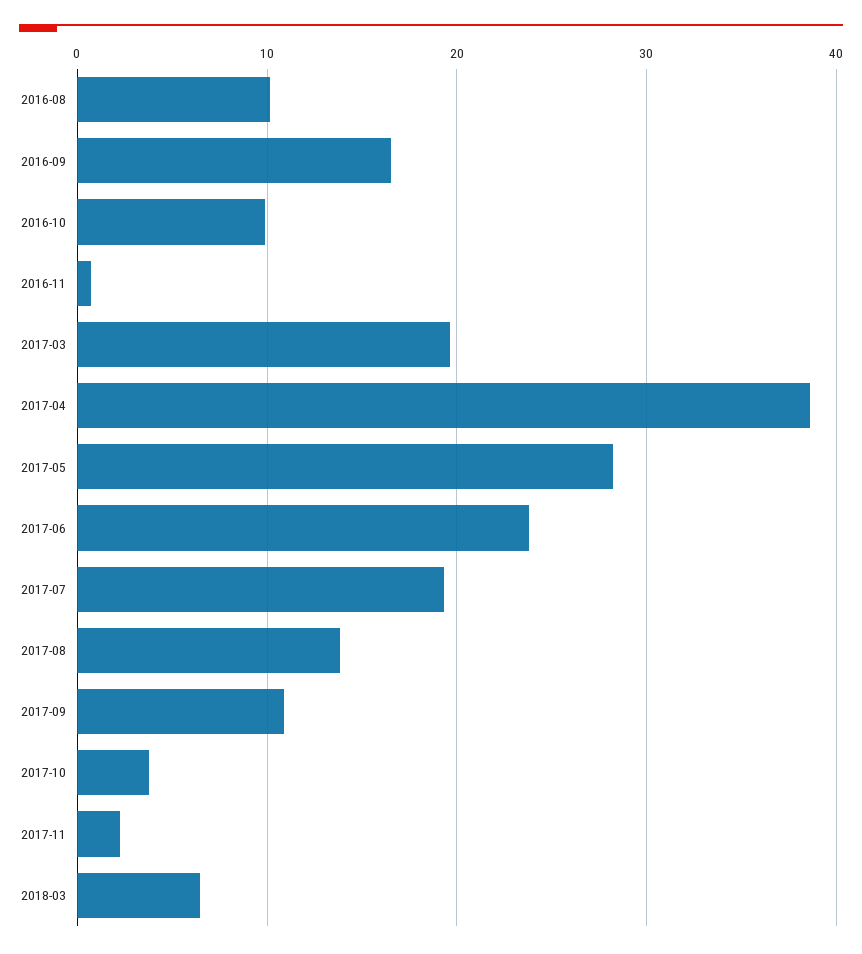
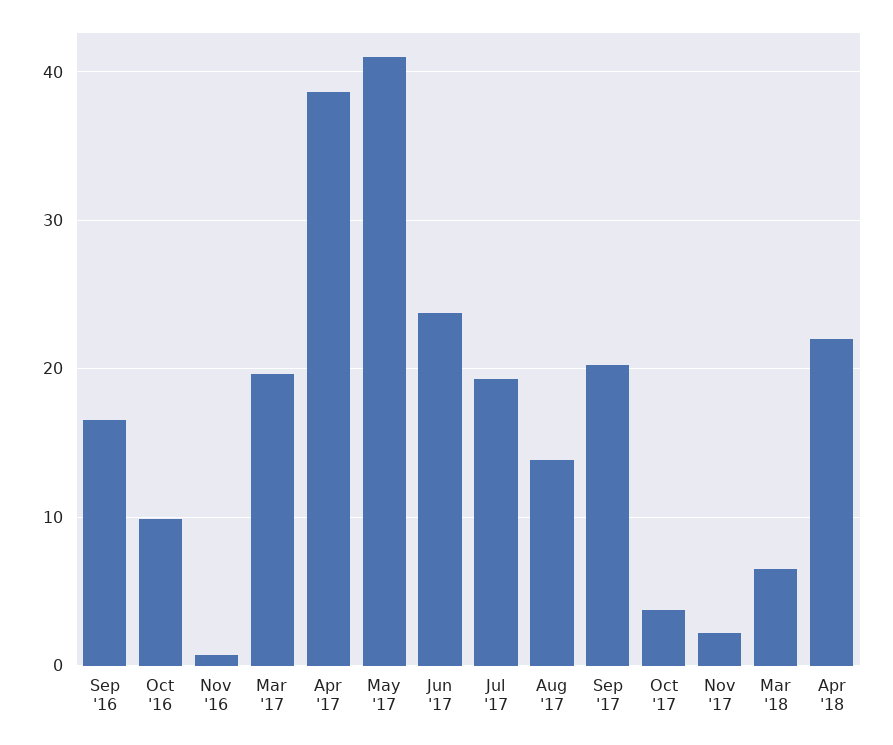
2016-08: 10 -> none
2017-05: 28 -> 41
2017-09: 11 -> 20
Apr '18: none -> 22

